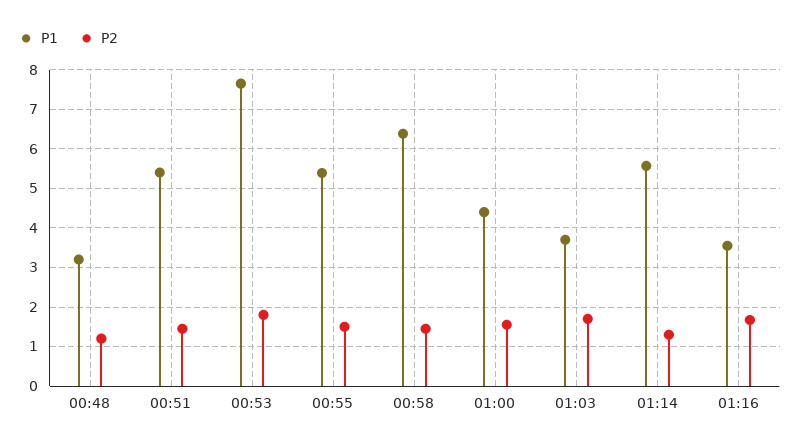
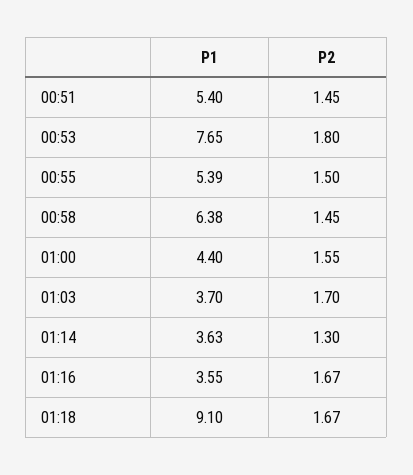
P1, 00:48: 3.2 -> none
P2, 00:48: 1.2 -> none
P1, 01:14: 5.6 -> 3.63
P1, 01:18: none -> 9.1
P2, 01:18: none -> 1.67

